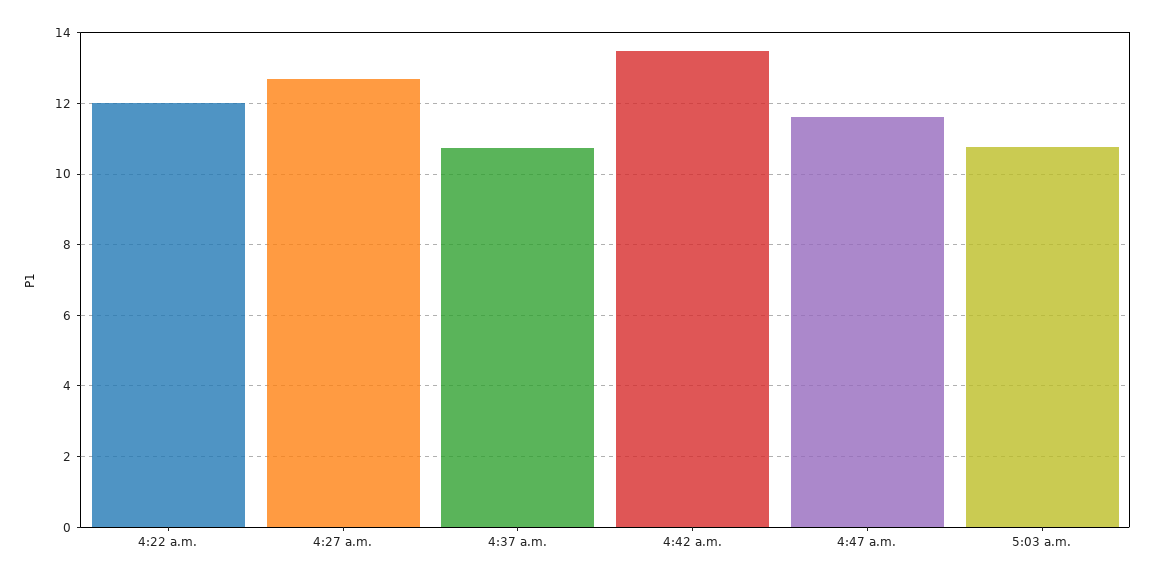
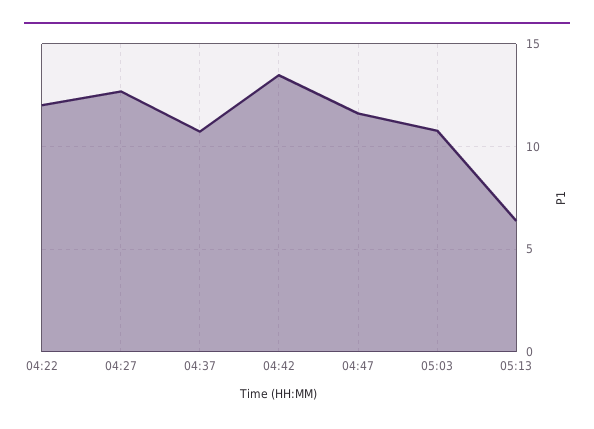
05:13: none -> 6.5

